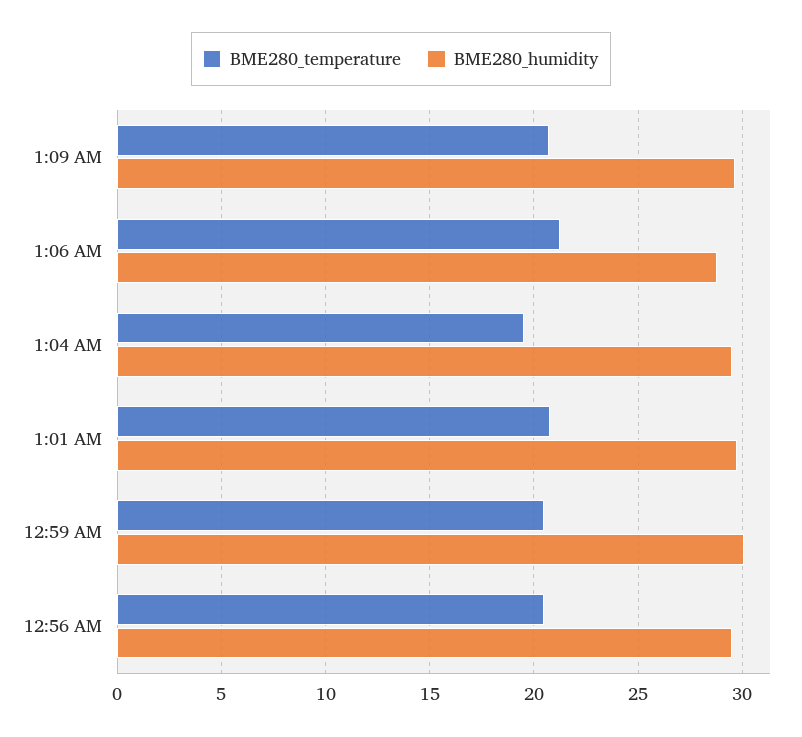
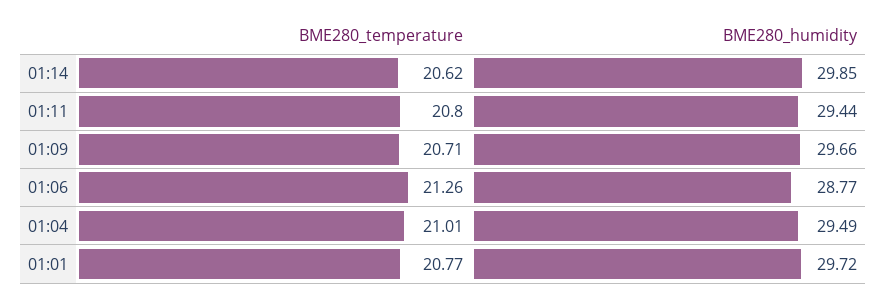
BME280_temperature, 1:04 AM: 19.5 -> 21.01
BME280_temperature, 12:59 AM: 20.5 -> none
BME280_humidity, 12:59 AM: 30 -> none
BME280_temperature, 12:56 AM: 20.5 -> none
BME280_humidity, 12:56 AM: 29.5 -> none
BME280_temperature, 01:14: none -> 20.62
BME280_humidity, 01:14: none -> 29.85
BME280_temperature, 01:11: none -> 20.8
BME280_humidity, 01:11: none -> 29.44

